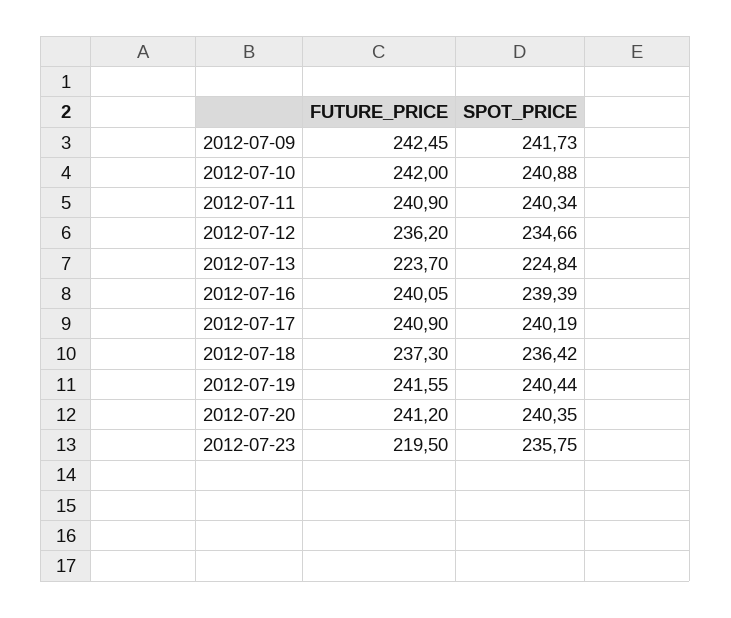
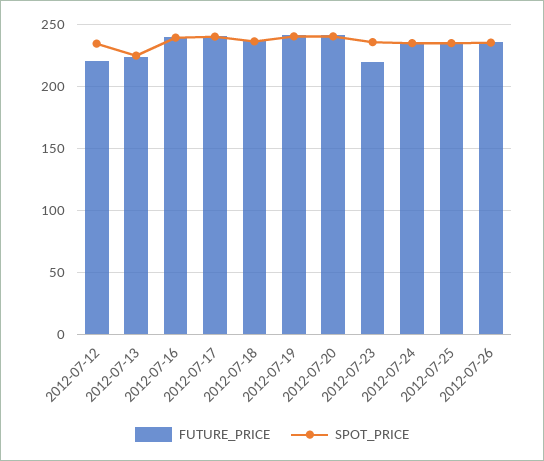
FUTURE_PRICE, 2012-07-09: 242.45 -> none
SPOT_PRICE, 2012-07-09: 241.73 -> none
FUTURE_PRICE, 2012-07-10: 242 -> none
SPOT_PRICE, 2012-07-10: 240.88 -> none
FUTURE_PRICE, 2012-07-11: 240.9 -> none
SPOT_PRICE, 2012-07-11: 240.34 -> none
FUTURE_PRICE, 2012-07-12: 236.2 -> 220
FUTURE_PRICE, 2012-07-24: none -> 235
SPOT_PRICE, 2012-07-24: none -> 235
FUTURE_PRICE, 2012-07-25: none -> 235
SPOT_PRICE, 2012-07-25: none -> 235
FUTURE_PRICE, 2012-07-26: none -> 235
SPOT_PRICE, 2012-07-26: none -> 235

